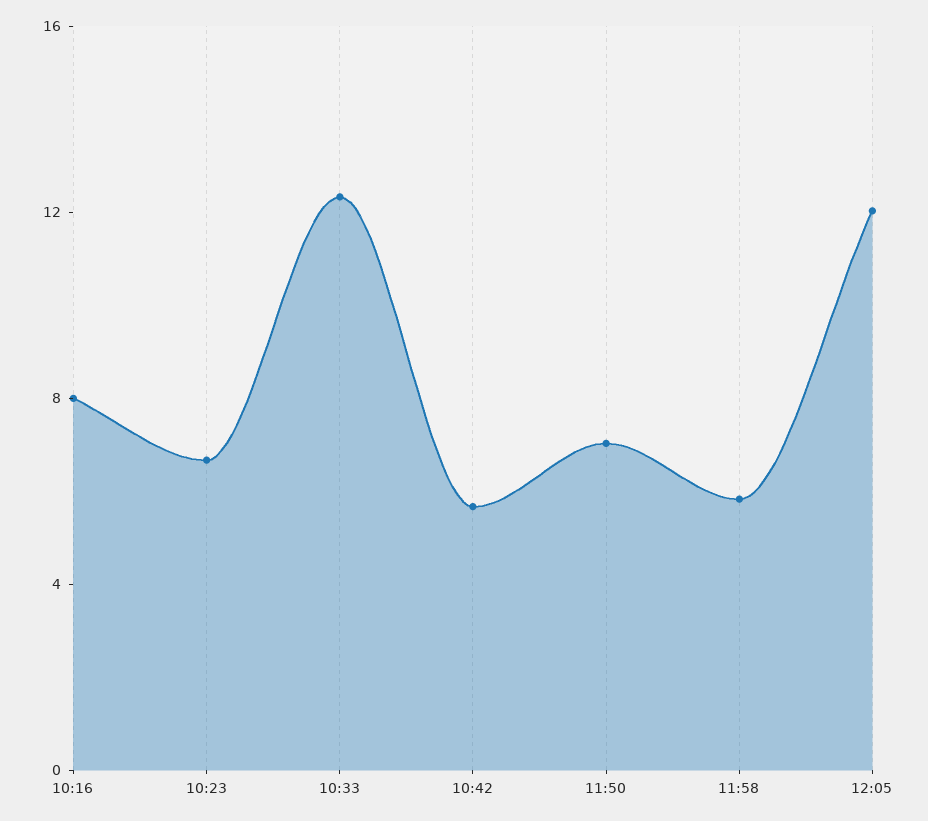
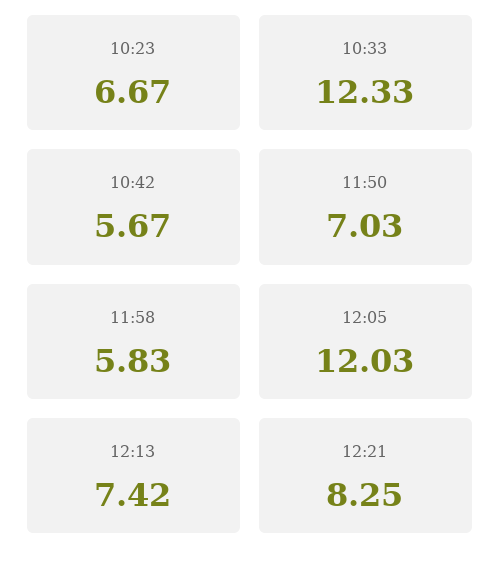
10:16: 8 -> none
12:13: none -> 7.42
12:21: none -> 8.25

